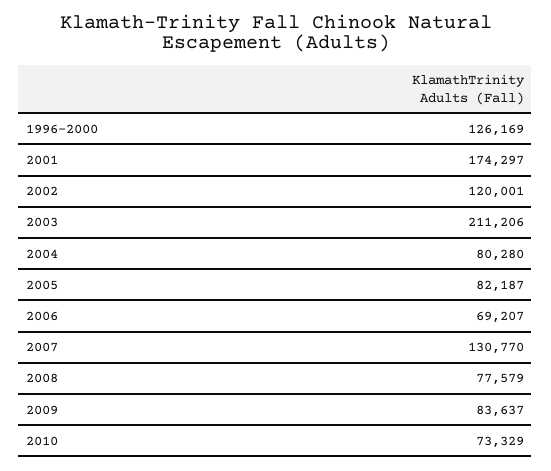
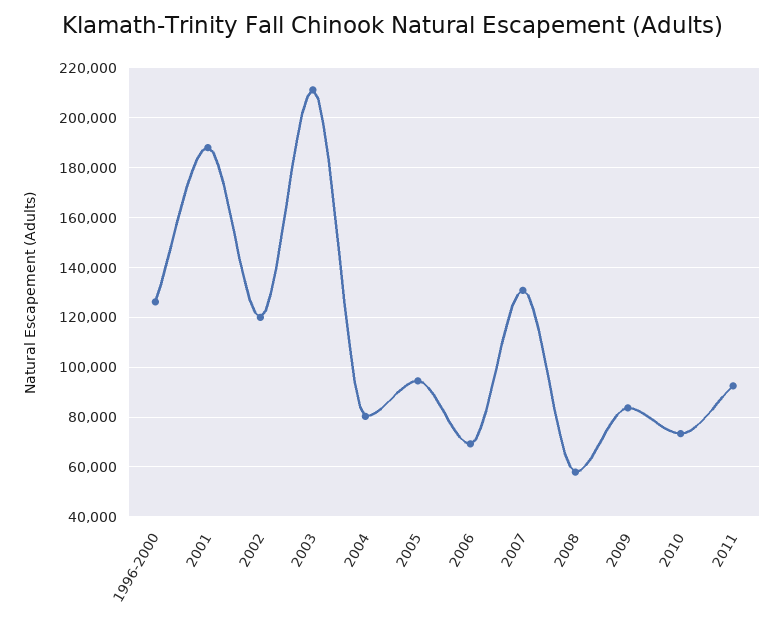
2001: 174297 -> 187500
2005: 82187 -> 95000
2008: 77579 -> 57500
2011: none -> 92500

